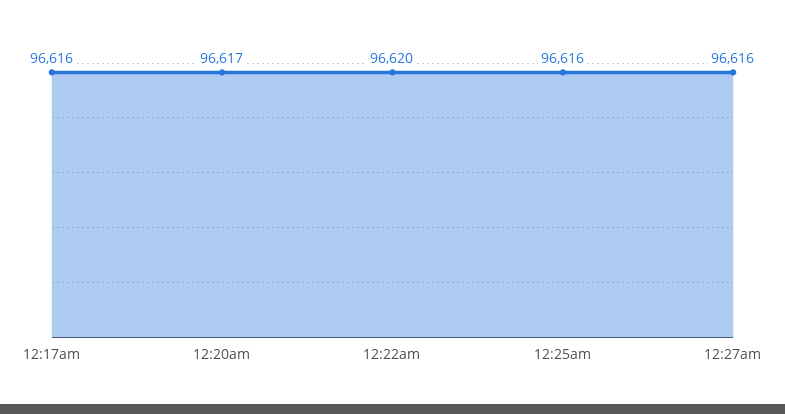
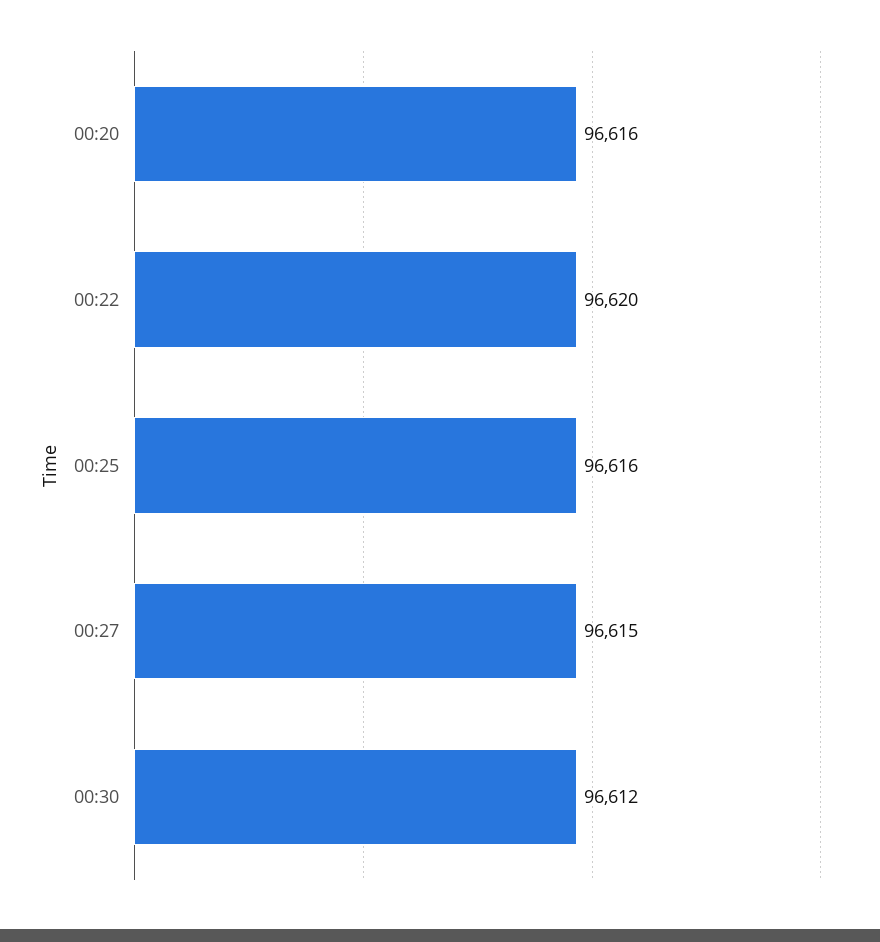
12:17am: 96616 -> none
12:20am: 96617 -> 96616
12:27am: 96616 -> 96615
00:30: none -> 96612

